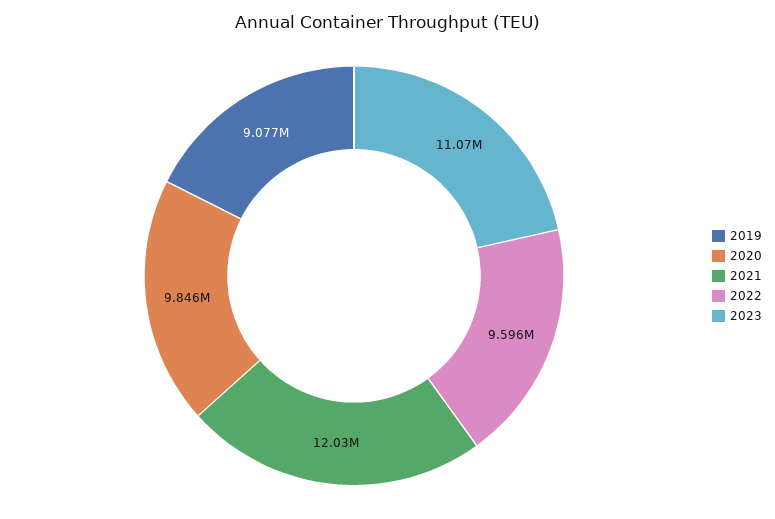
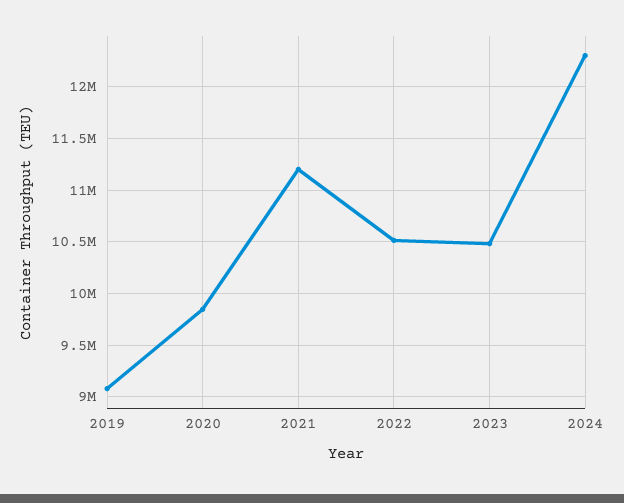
2021: 12030000 -> 11200000
2022: 9596000 -> 10500000
2023: 11070000 -> 10500000
2024: none -> 12300000

